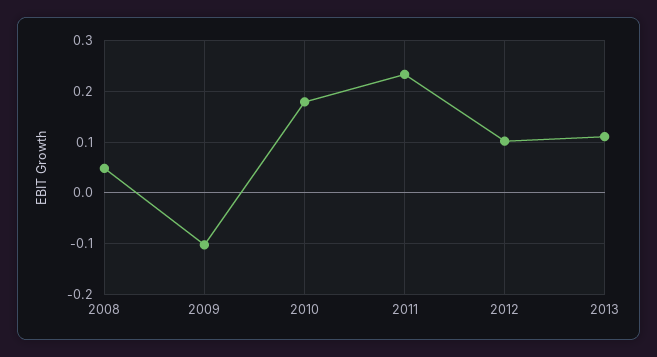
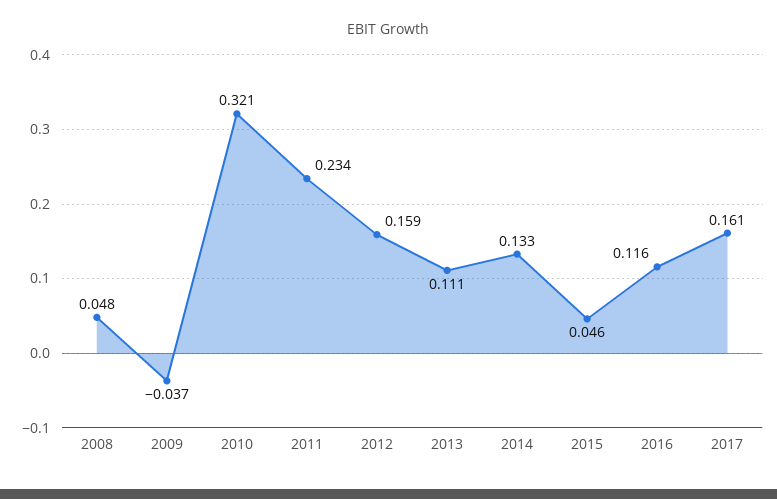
2009: -0.1 -> -0.037
2010: 0.18 -> 0.321
2012: 0.1 -> 0.159
2014: none -> 0.133
2015: none -> 0.046
2016: none -> 0.116
2017: none -> 0.161

